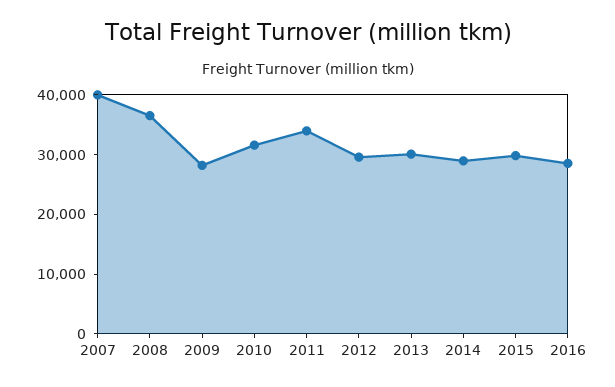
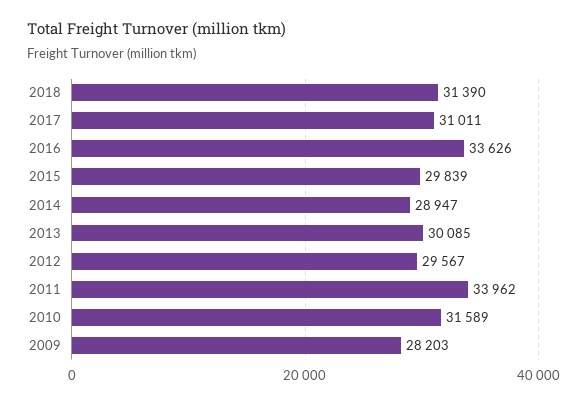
2007: 40000 -> none
2008: 36000 -> none
2016: 28000 -> 33626
2018: none -> 31390
2017: none -> 31011

